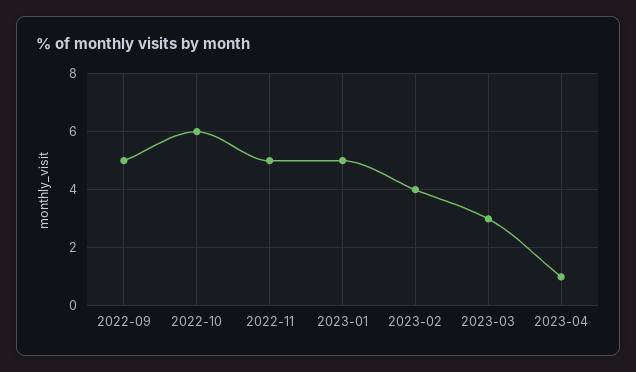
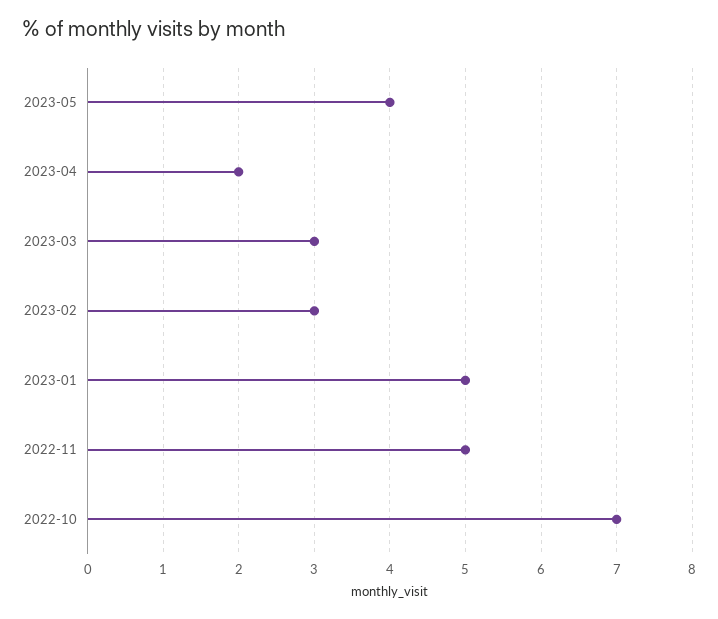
2022-09: 5 -> none
2022-10: 6 -> 7
2023-02: 4 -> 3
2023-04: 1 -> 2
2023-05: none -> 4

